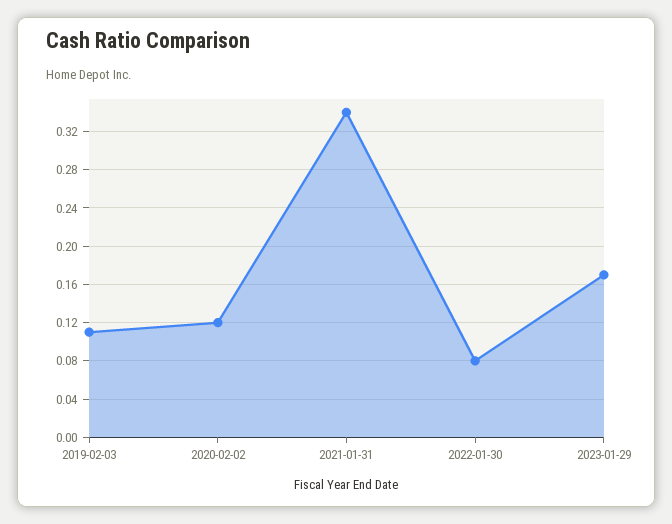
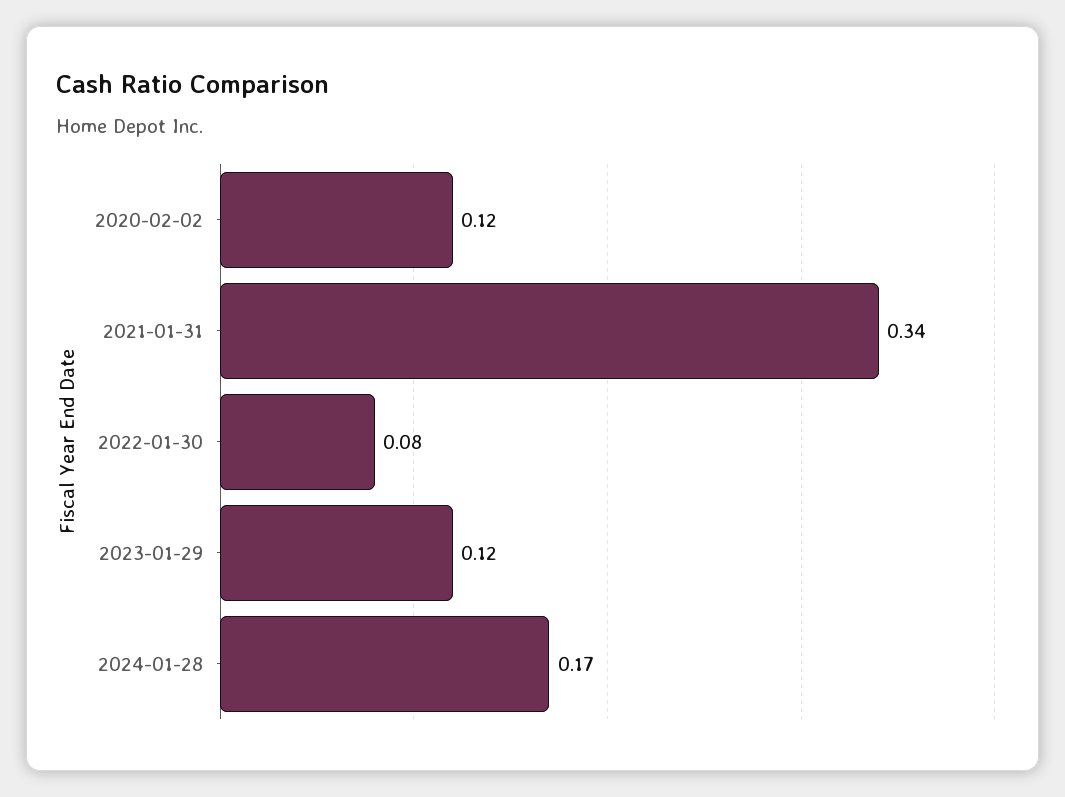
2019-02-03: 0.11 -> none
2023-01-29: 0.17 -> 0.12
2024-01-28: none -> 0.17

